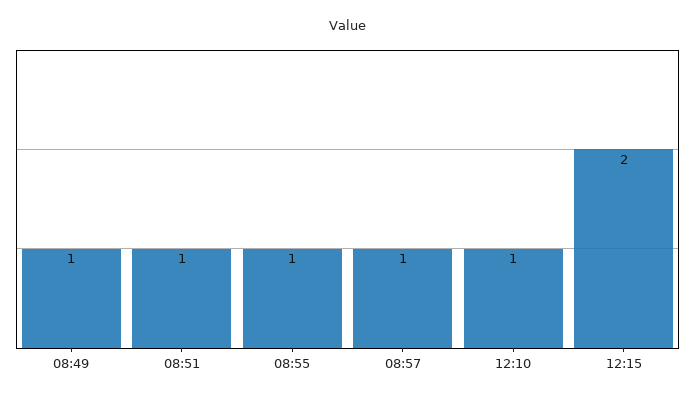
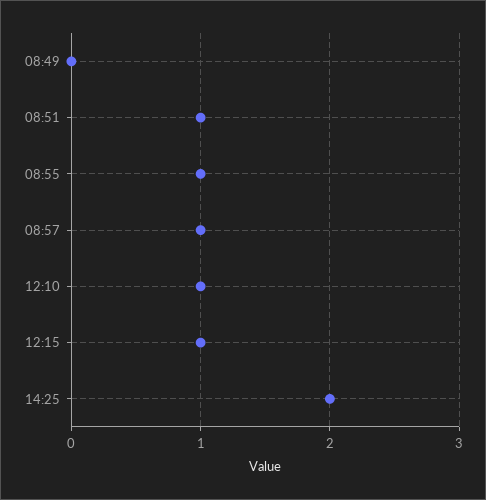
08:49: 1 -> 0
12:15: 2 -> 1
14:25: none -> 2

